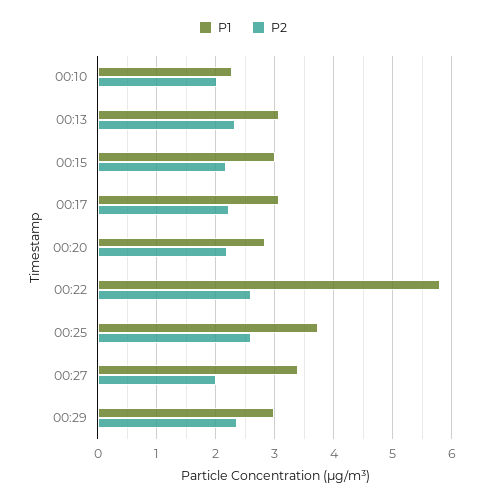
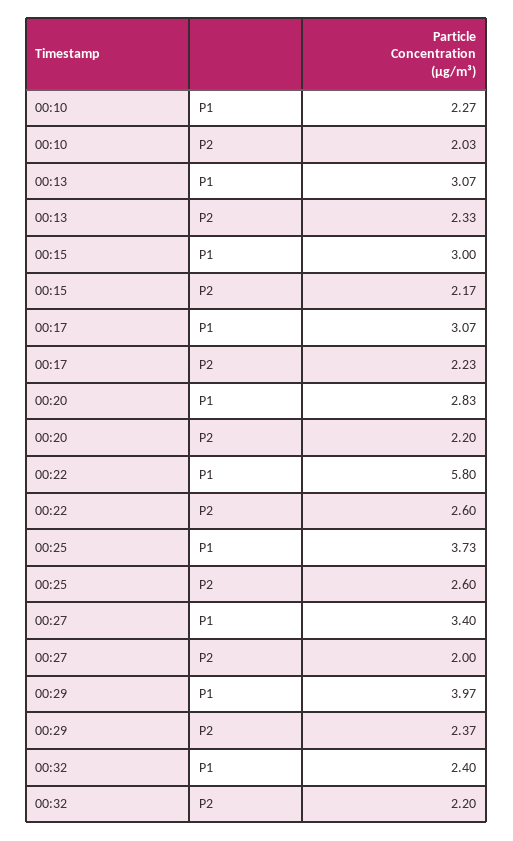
P1, 00:29: 3 -> 3.97
P1, 00:32: none -> 2.4
P2, 00:32: none -> 2.2

